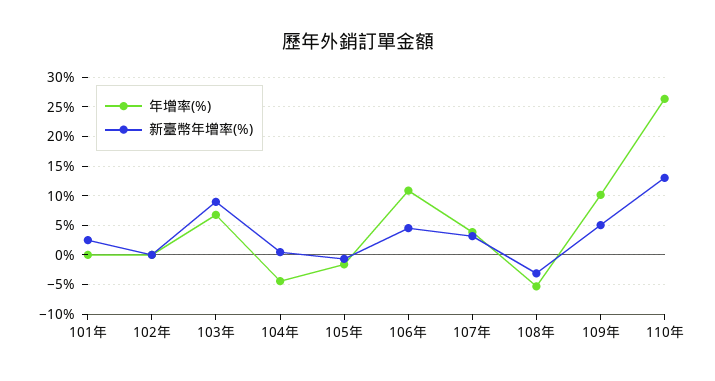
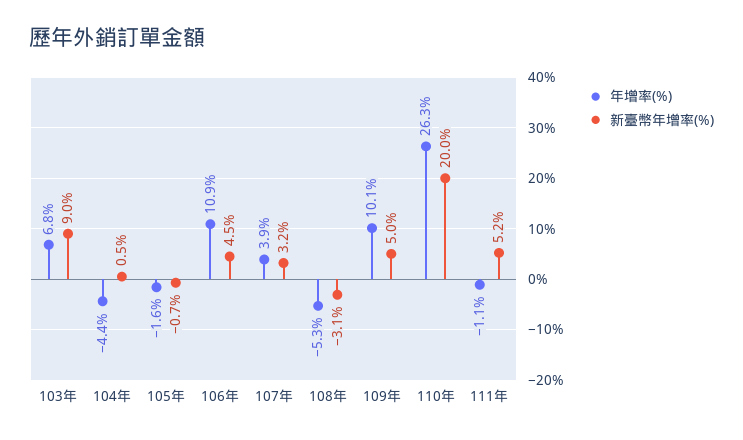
年增率(%), 101年: 0 -> none
新臺幣年增率(%), 101年: 2.5 -> none
年增率(%), 102年: 0 -> none
新臺幣年增率(%), 102年: 0 -> none
新臺幣年增率(%), 110年: 12.5 -> 20
年增率(%), 111年: none -> -1.1
新臺幣年增率(%), 111年: none -> 5.2

